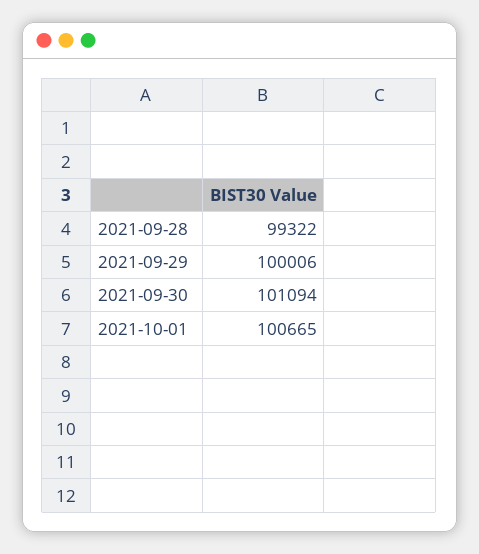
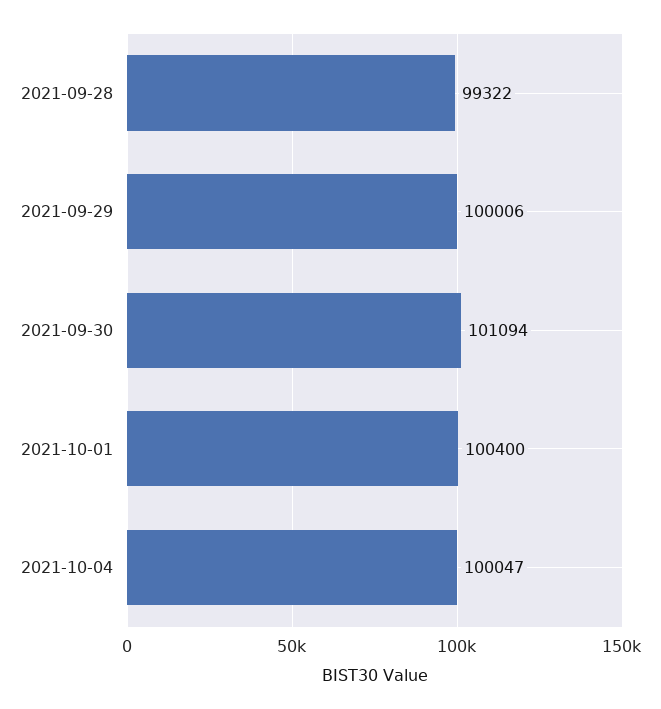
2021-10-01: 100665 -> 100400
2021-10-04: none -> 100047

